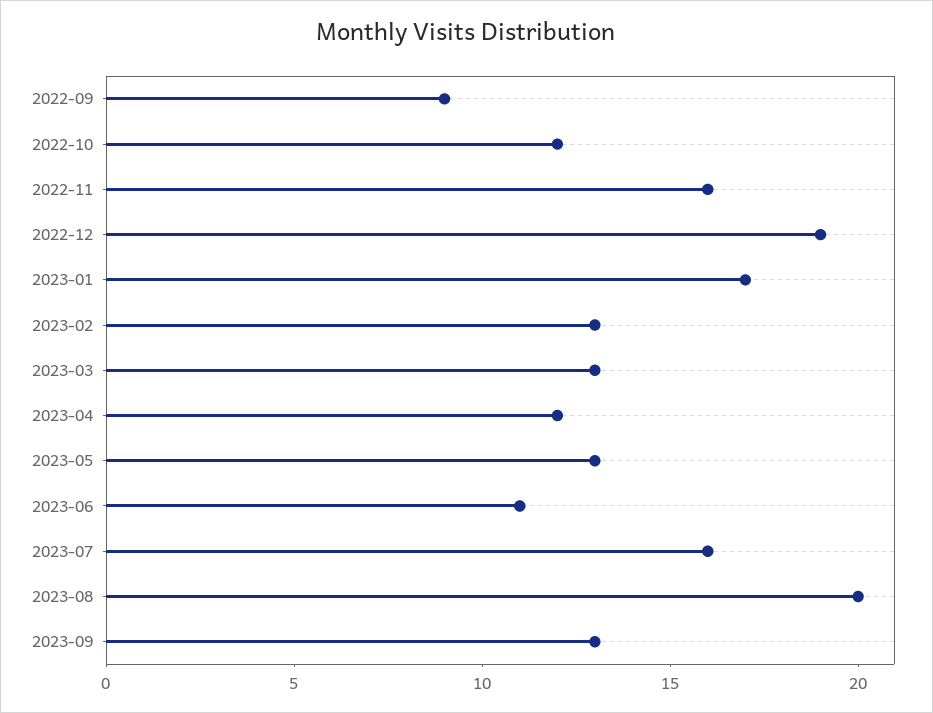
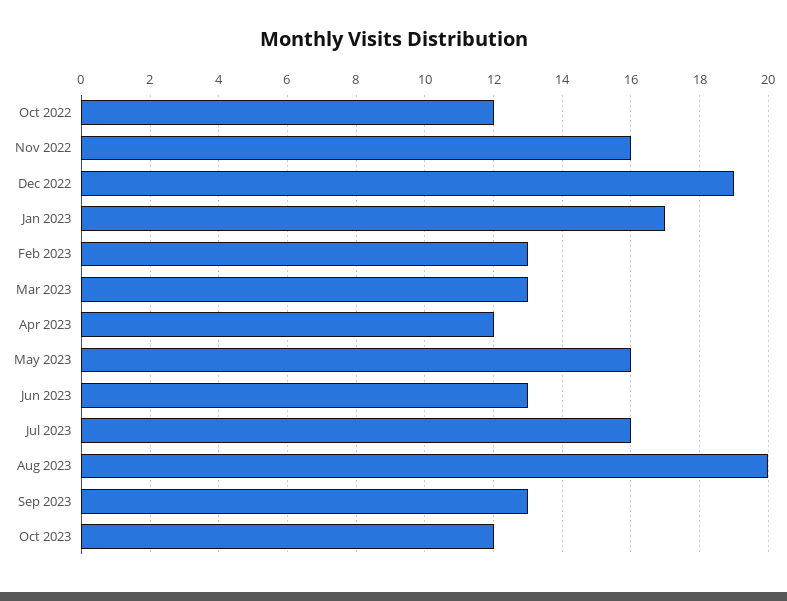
2022-09: 9 -> none
2023-05: 13 -> 16
2023-06: 11 -> 13
Oct 2023: none -> 12

